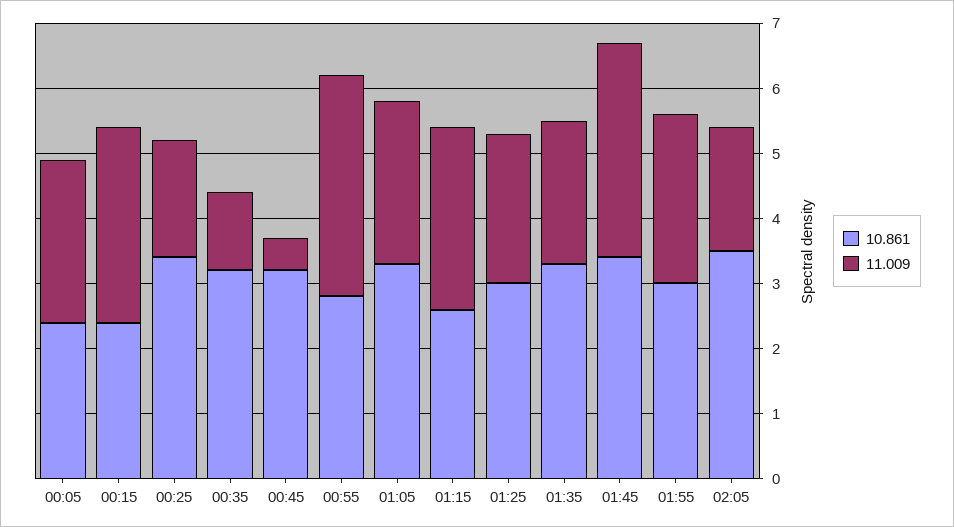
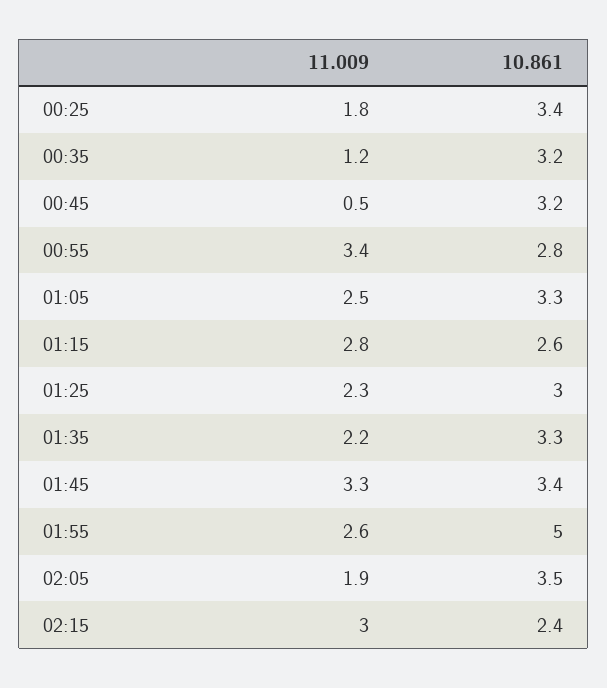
10.861, 00:05: 2.5 -> none
11.009, 00:05: 2.5 -> none
10.861, 00:15: 2.5 -> none
11.009, 00:15: 3 -> none
10.861, 01:55: 3 -> 5
11.009, 02:15: none -> 3
10.861, 02:15: none -> 2.4

